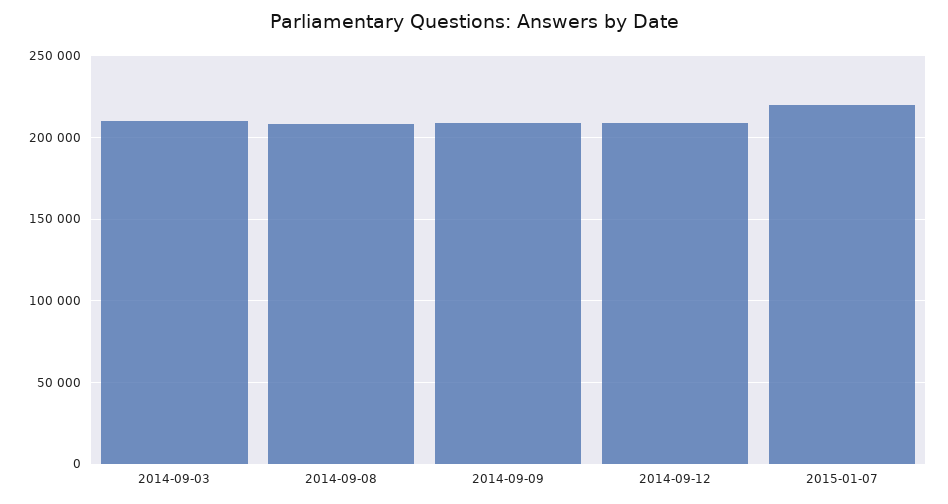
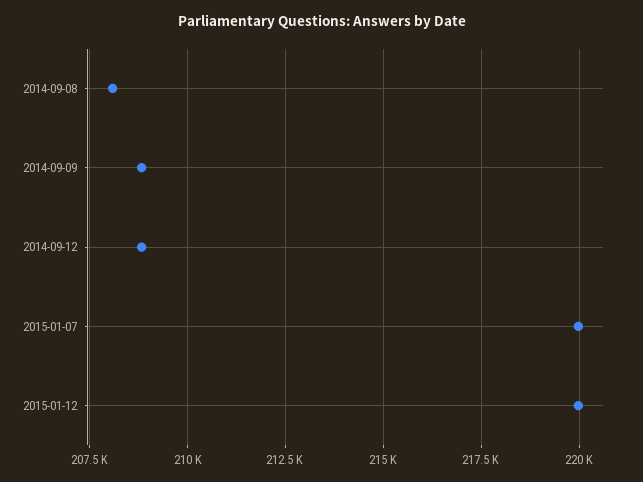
2014-09-03: 210000 -> none
2015-01-12: none -> 220000

